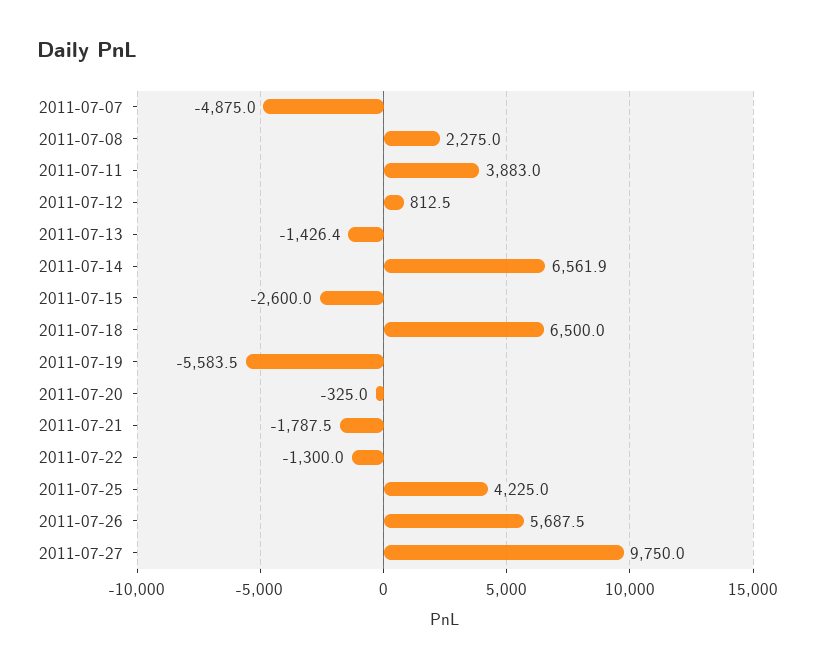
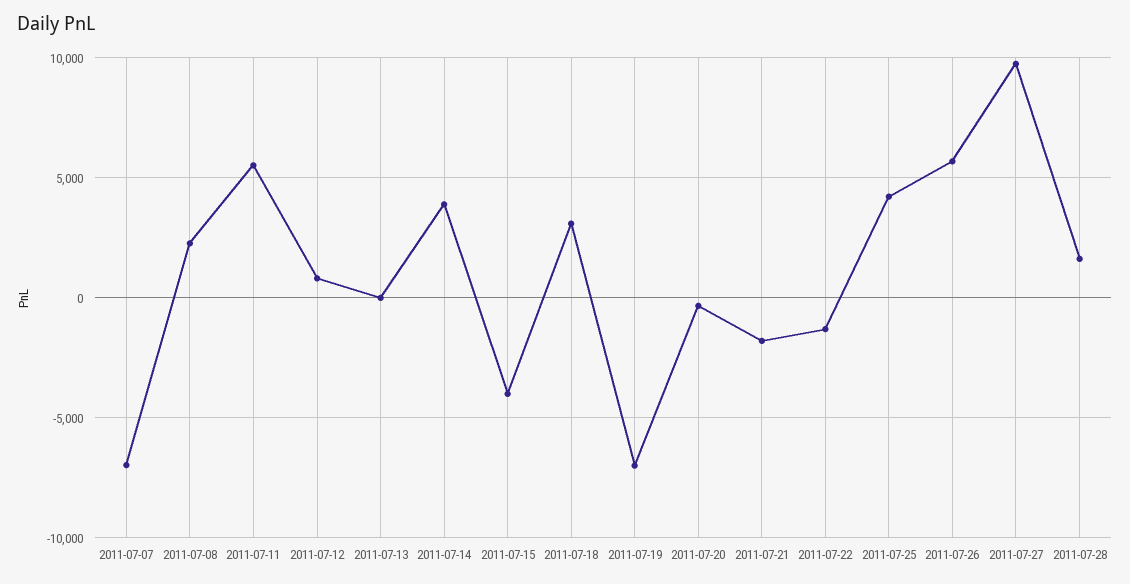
2011-07-07: -4875 -> -7000
2011-07-11: 3883 -> 5500
2011-07-13: -1426.4 -> 0
2011-07-14: 6561.9 -> 4000
2011-07-15: -2600 -> -4000
2011-07-18: 6500 -> 3000
2011-07-19: -5583.5 -> -7000
2011-07-28: none -> 1500

